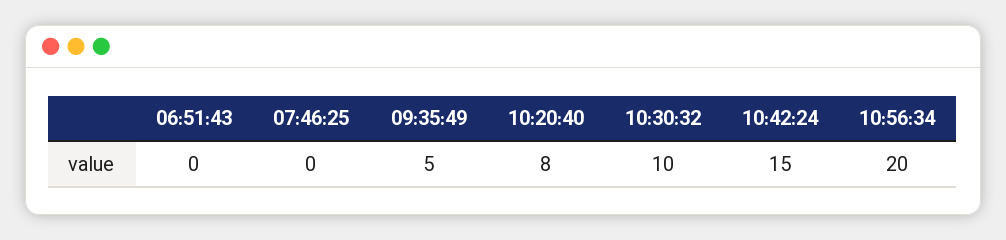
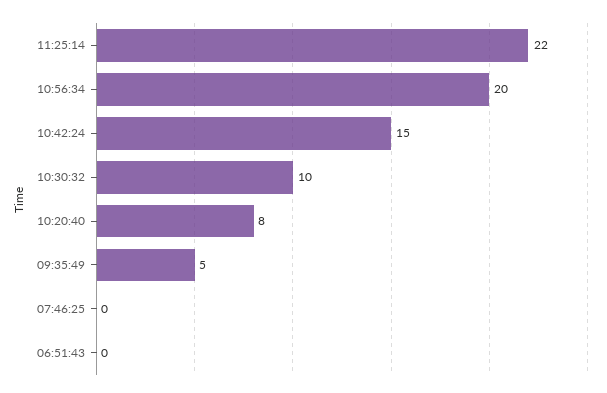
11:25:14: none -> 22

